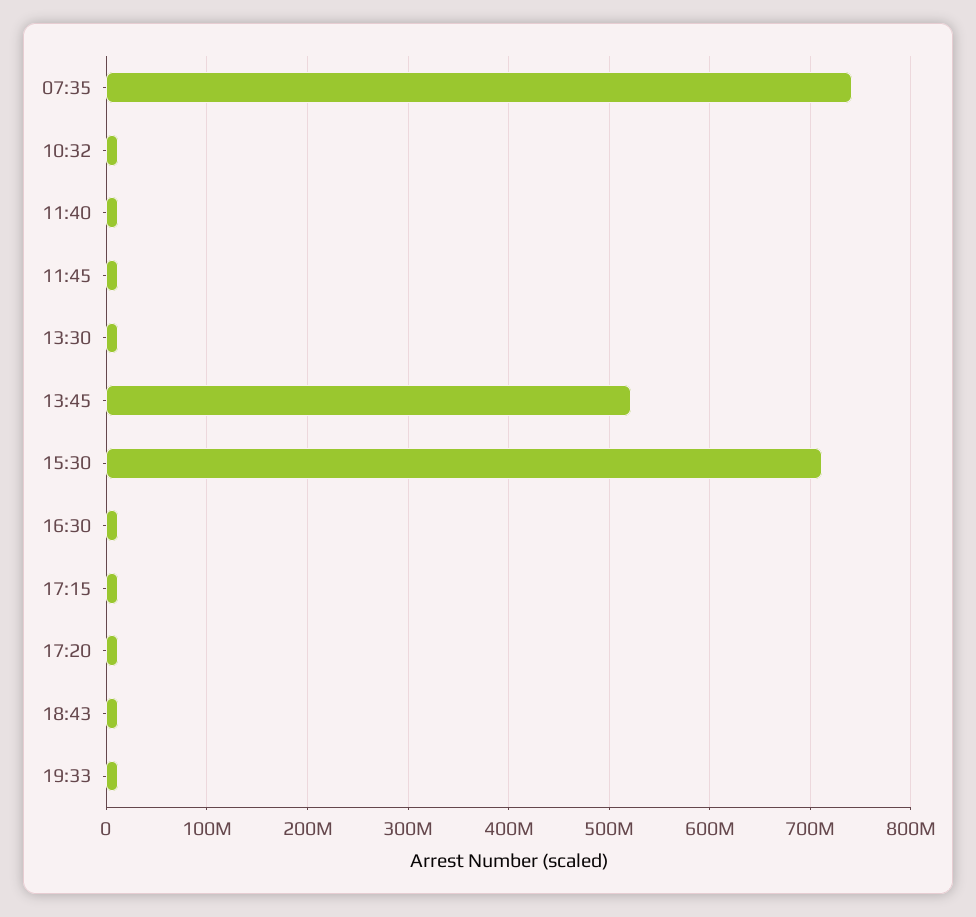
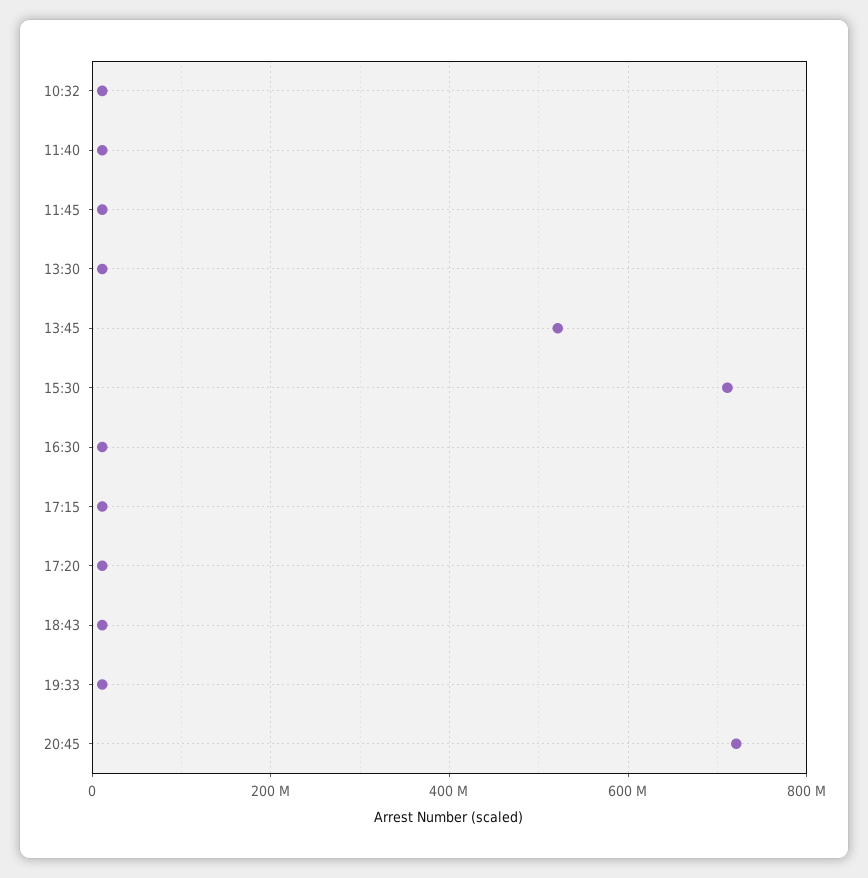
07:35: 740000000 -> none
20:45: none -> 720000000

